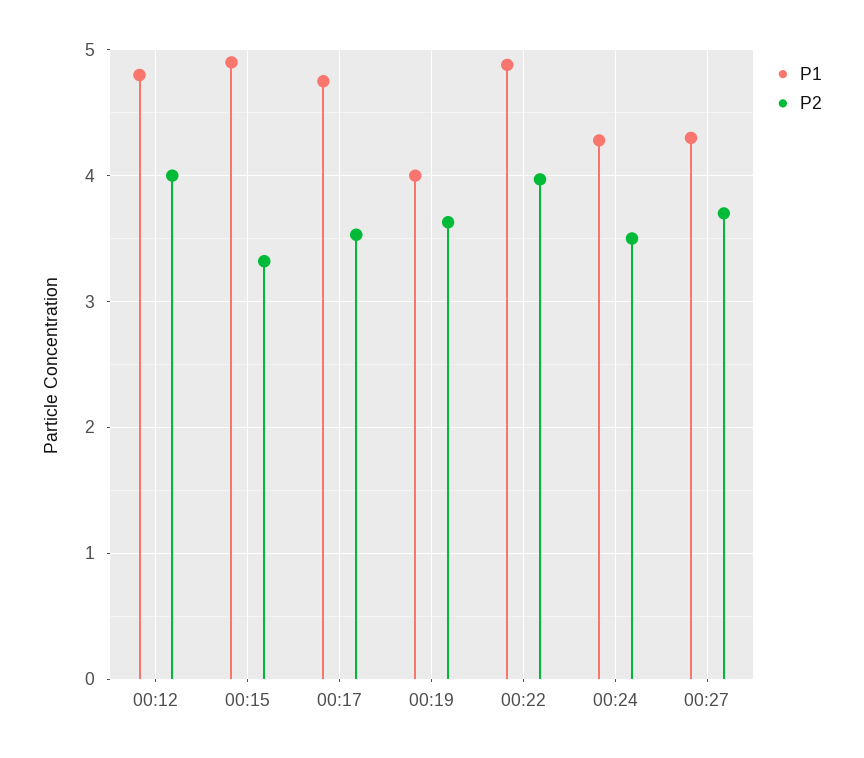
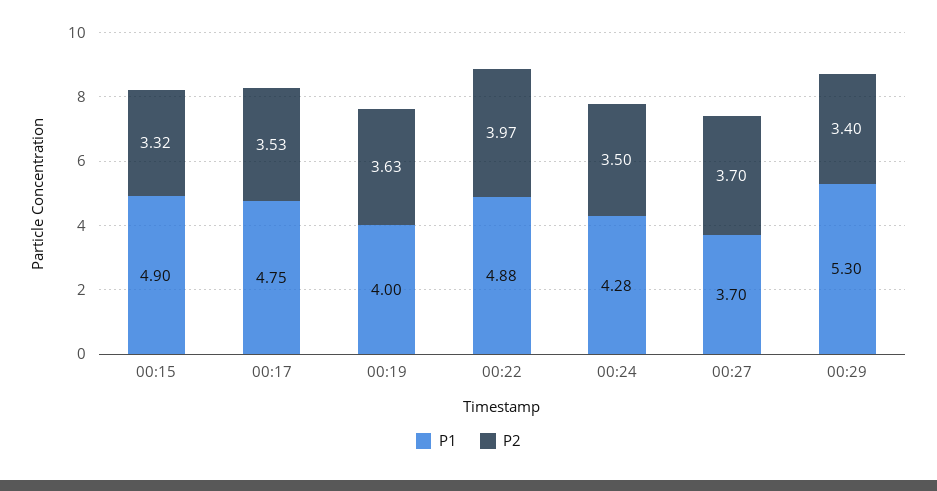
P1, 00:12: 4.8 -> none
P2, 00:12: 4 -> none
P1, 00:27: 4.3 -> 3.7
P1, 00:29: none -> 5.3
P2, 00:29: none -> 3.4

